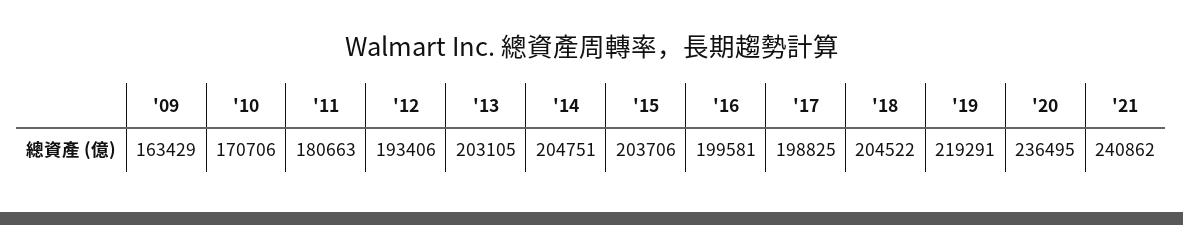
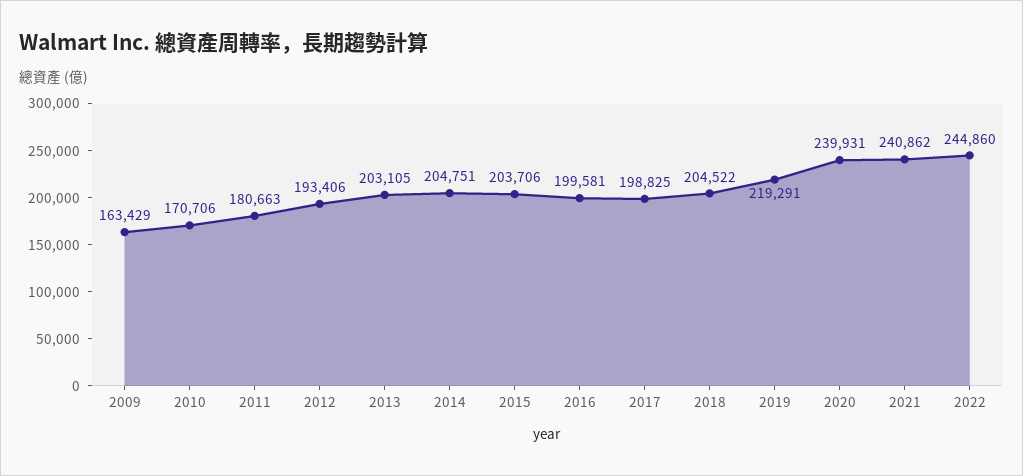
'20: 236495 -> 239931
2022: none -> 244860

